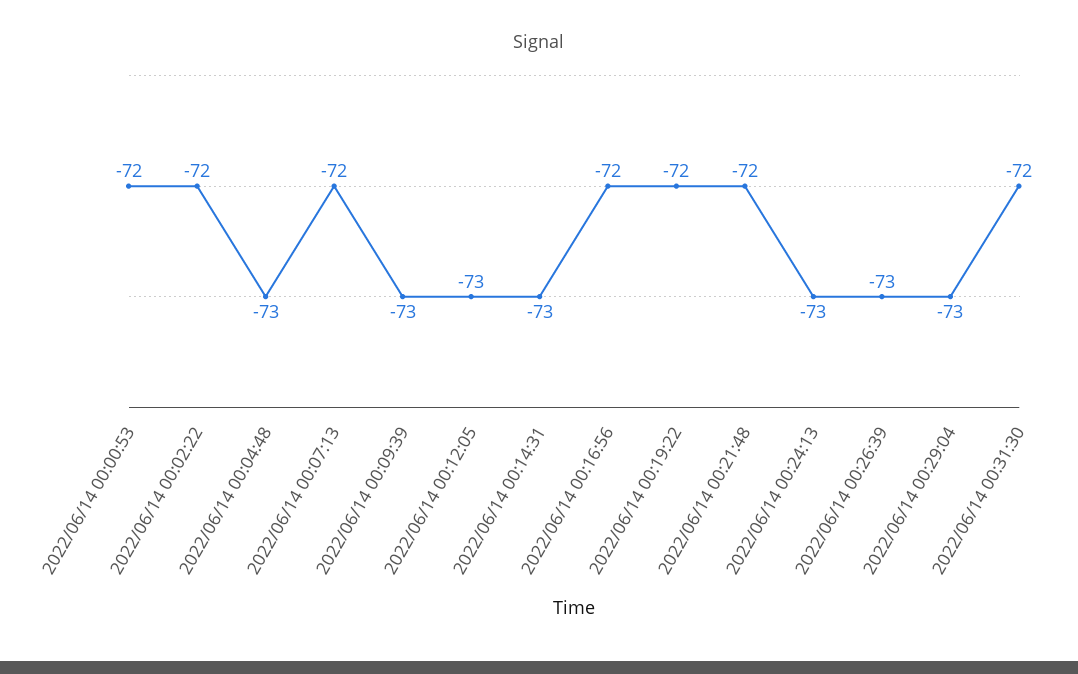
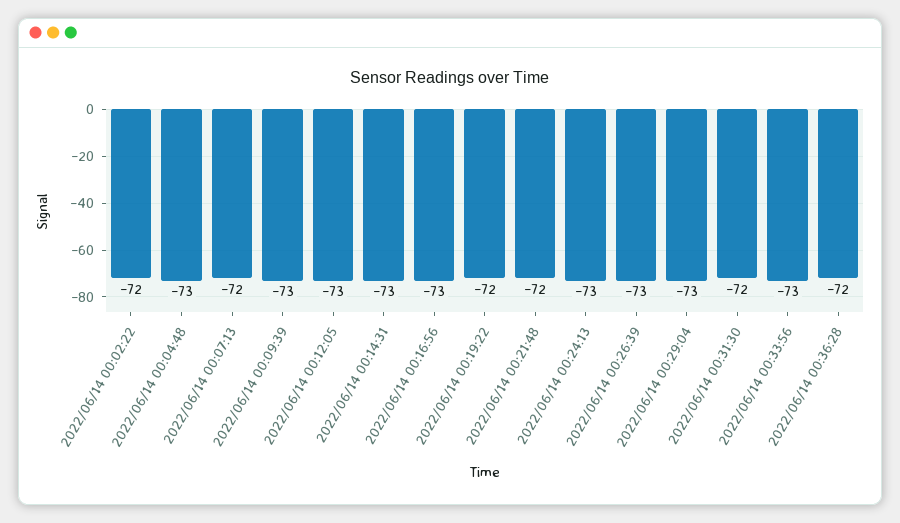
2022/06/14 00:00:53: -72 -> none
2022/06/14 00:16:56: -72 -> -73
2022/06/14 00:33:56: none -> -73
2022/06/14 00:36:28: none -> -72

